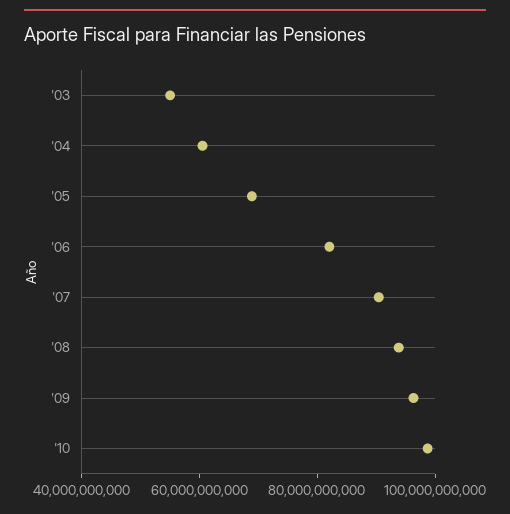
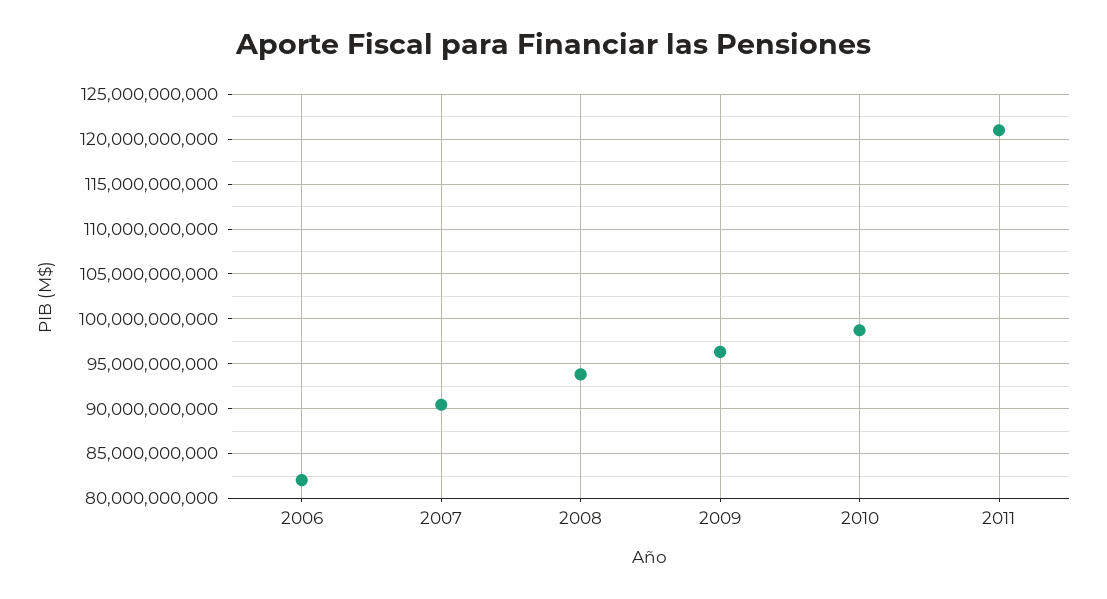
'03: 55000000000 -> none
'04: 60000000000 -> none
'05: 70000000000 -> none
2011: none -> 121000000000

